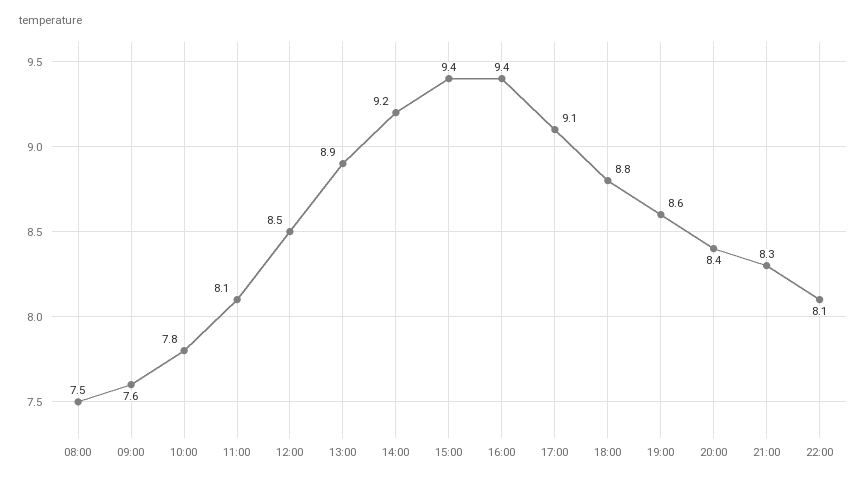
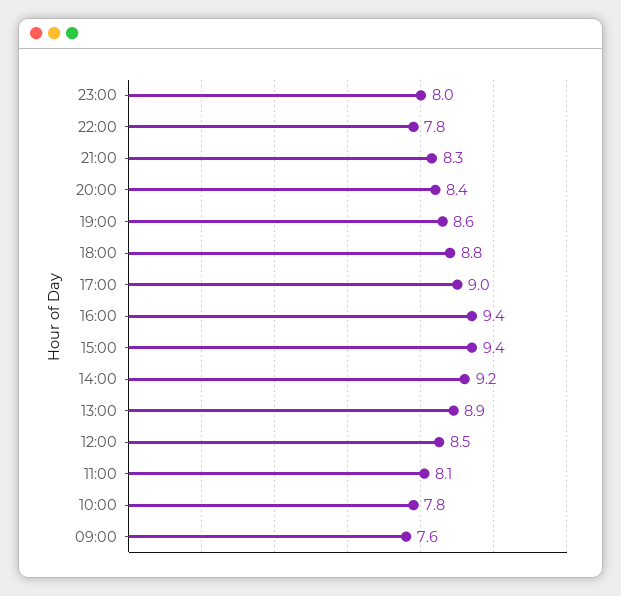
08:00: 7.5 -> none
17:00: 9.1 -> 9
22:00: 8.1 -> 7.8
23:00: none -> 8

